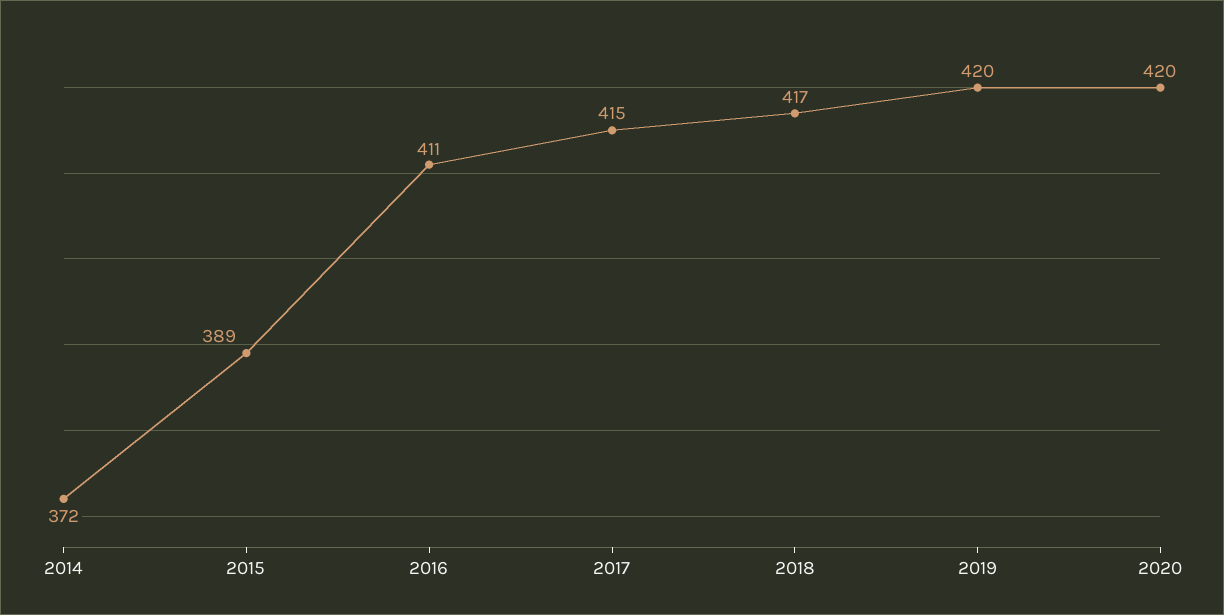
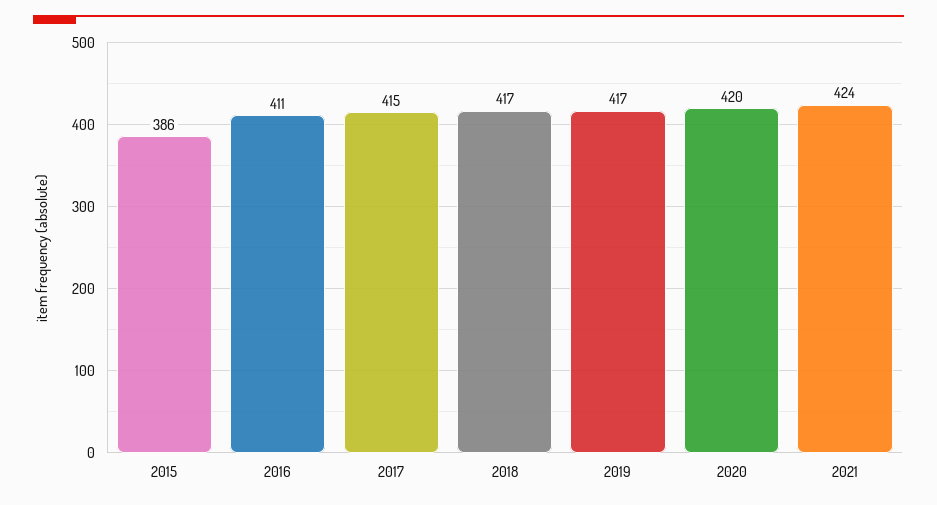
2014: 372 -> none
2015: 389 -> 386
2019: 420 -> 417
2021: none -> 424

